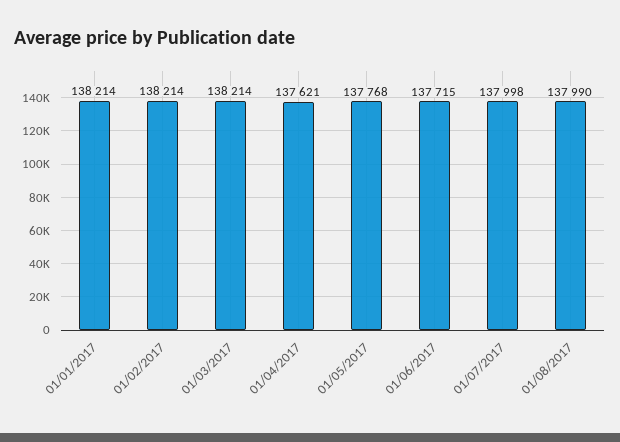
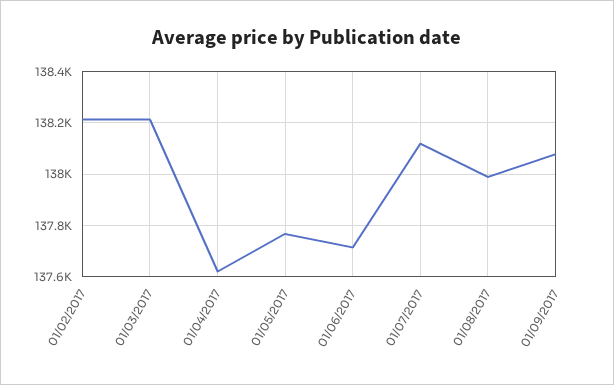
01/01/2017: 138214 -> none
01/07/2017: 137998 -> 138125
01/09/2017: none -> 138075

